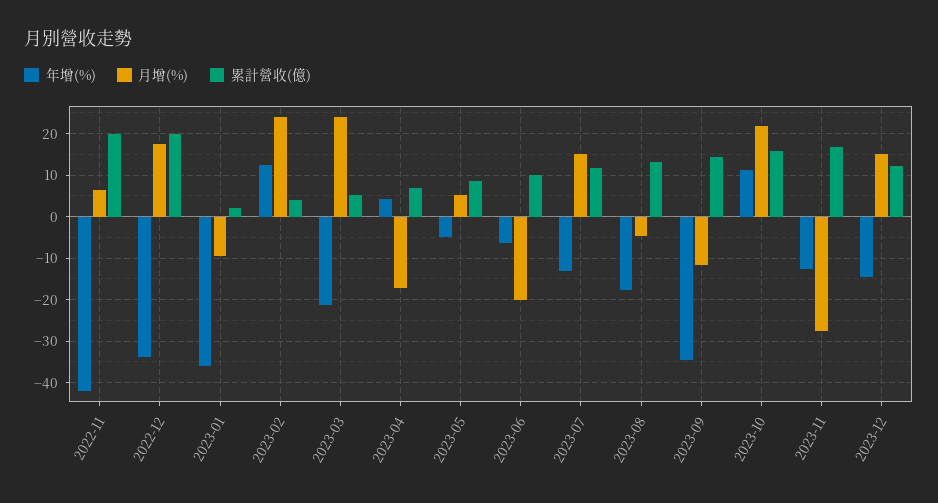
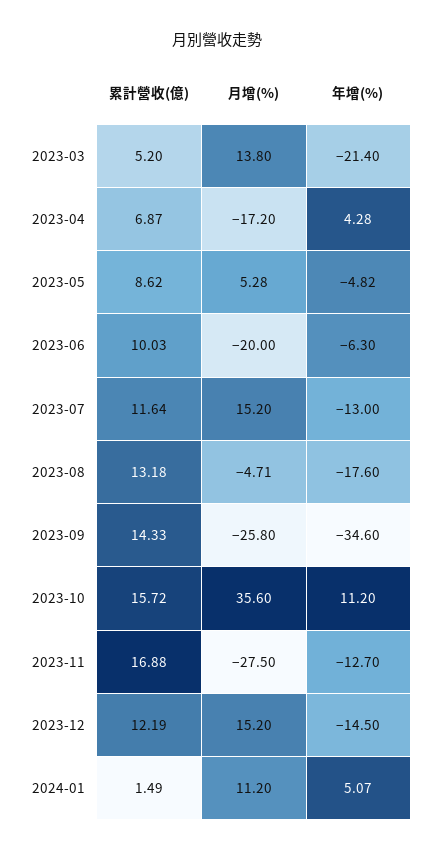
年增(%), 2022-11: -42 -> none
月增(%), 2022-11: 6 -> none
累計營收(億), 2022-11: 20 -> none
年增(%), 2022-12: -34 -> none
月增(%), 2022-12: 18 -> none
累計營收(億), 2022-12: 20 -> none
年增(%), 2023-01: -36 -> none
月增(%), 2023-01: -10 -> none
累計營收(億), 2023-01: 2 -> none
年增(%), 2023-02: 12 -> none
月增(%), 2023-02: 24 -> none
累計營收(億), 2023-02: 4 -> none
月增(%), 2023-03: 24 -> 13.8
月增(%), 2023-09: -12 -> -25.8
月增(%), 2023-10: 22 -> 35.6
累計營收(億), 2024-01: none -> 1.49
月增(%), 2024-01: none -> 11.2
年增(%), 2024-01: none -> 5.07

